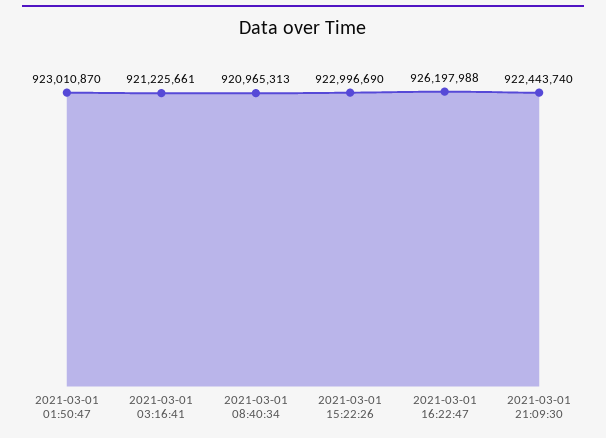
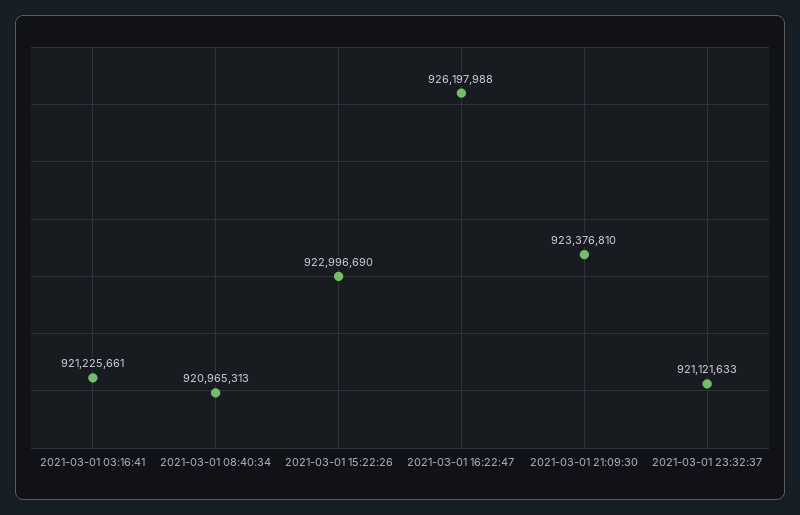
2021-03-01 01:50:47: 923010870 -> none
2021-03-01 21:09:30: 922443740 -> 923376810
2021-03-01 23:32:37: none -> 921121633

